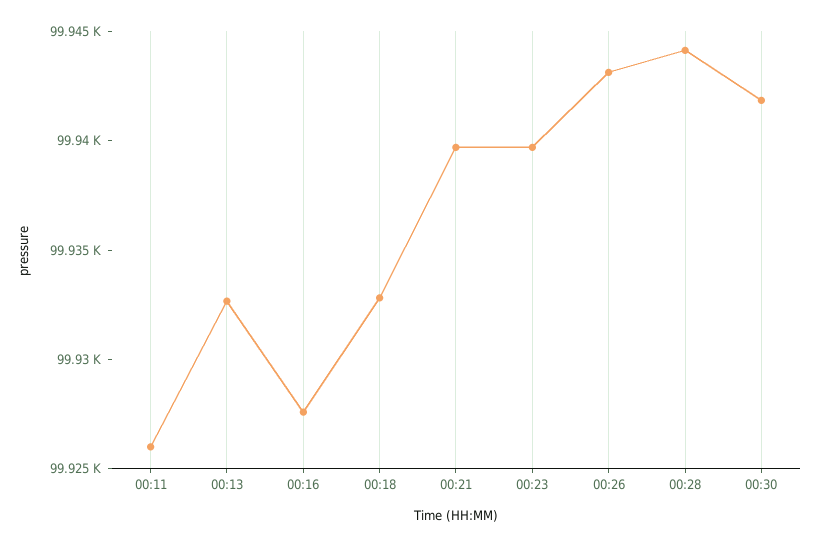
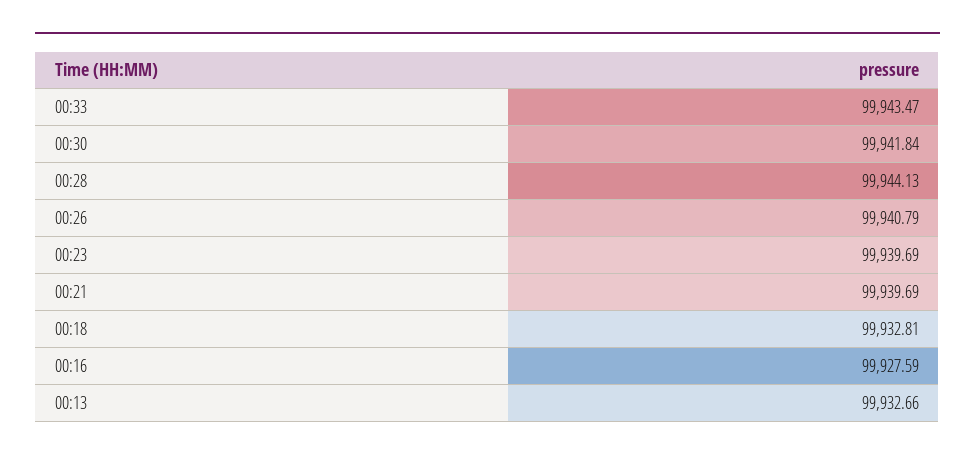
00:11: 99926 -> none
00:26: 99943 -> 99940.79
00:33: none -> 99943.47

